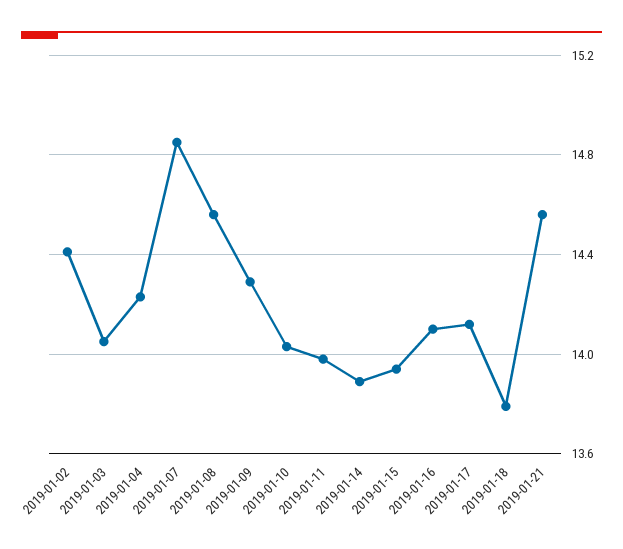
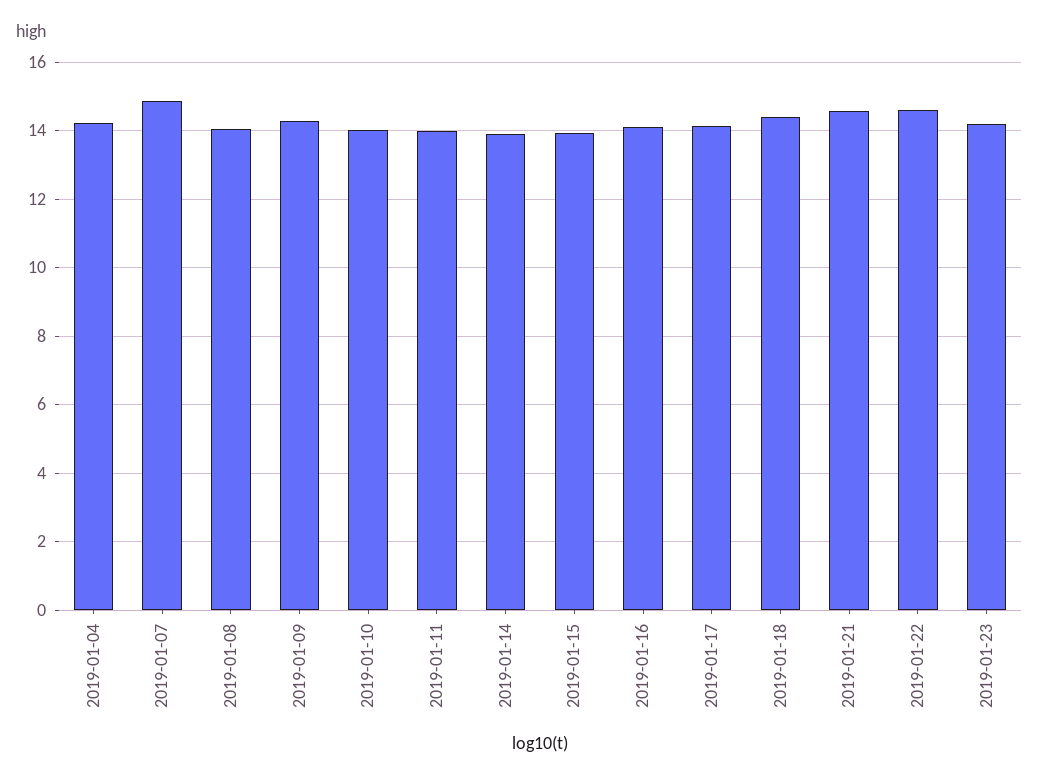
2019-01-02: 14.4 -> none
2019-01-03: 14.05 -> none
2019-01-08: 14.55 -> 14
2019-01-18: 13.8 -> 14.4
2019-01-22: none -> 14.6
2019-01-23: none -> 14.2

